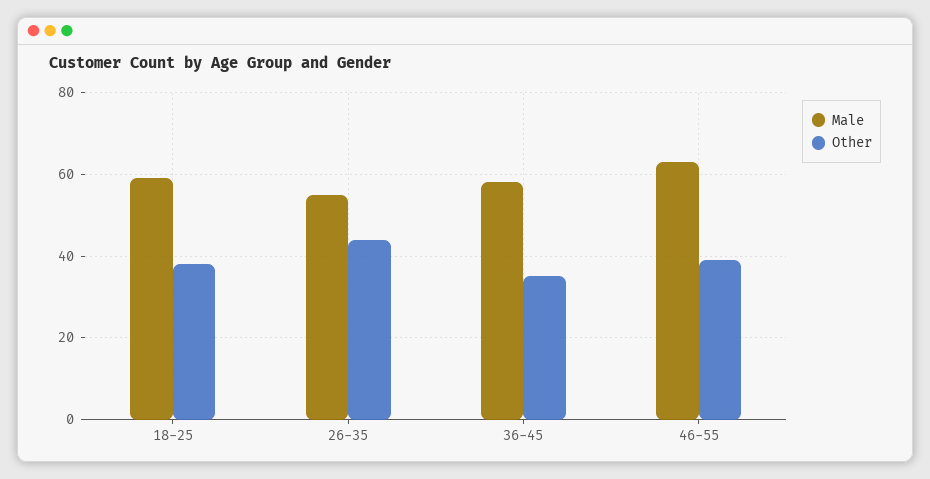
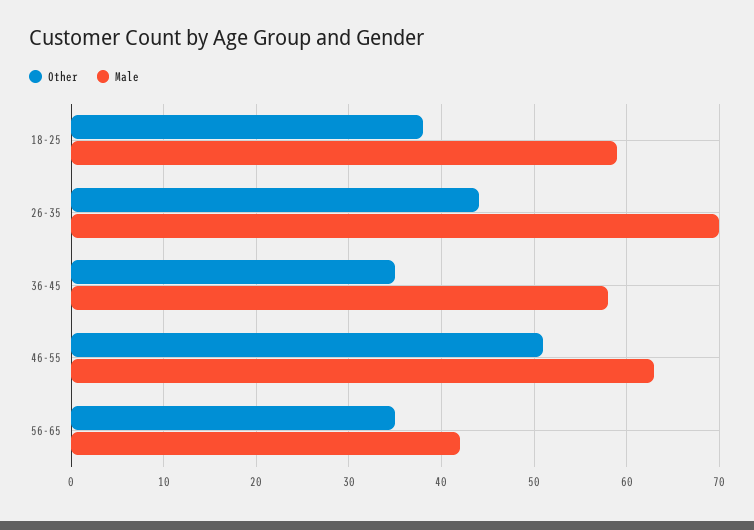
Male, 26-35: 55 -> 70
Other, 46-55: 40 -> 51
Other, 56-65: none -> 35
Male, 56-65: none -> 42

